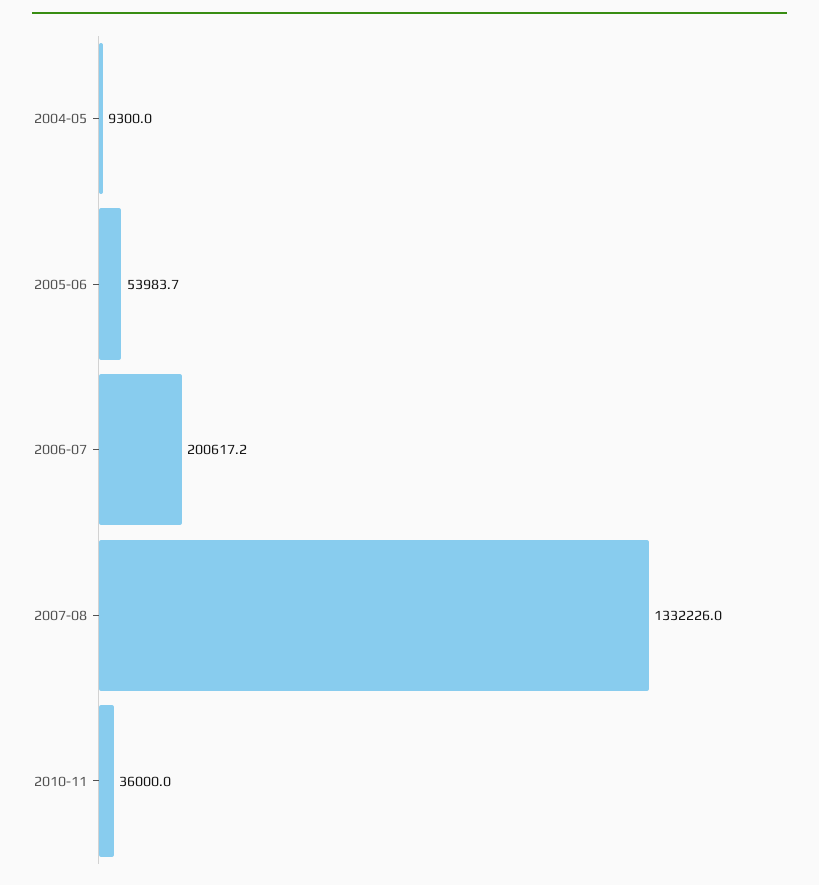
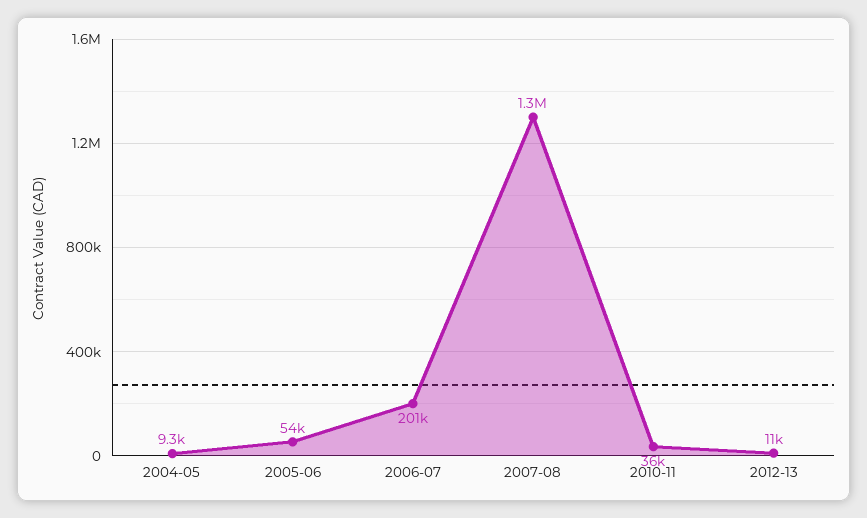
2012-13: none -> 11000

